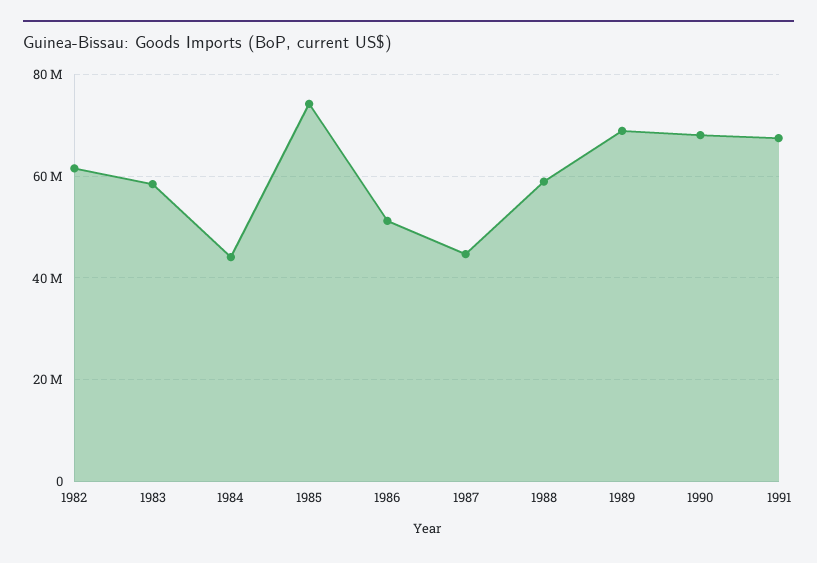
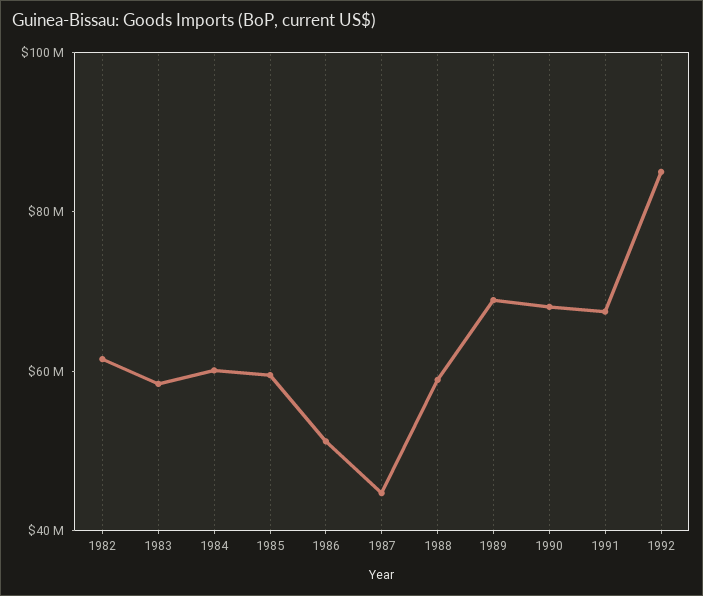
1984: 44000000 -> 60000000
1985: 74000000 -> 60000000
1992: none -> 85000000

